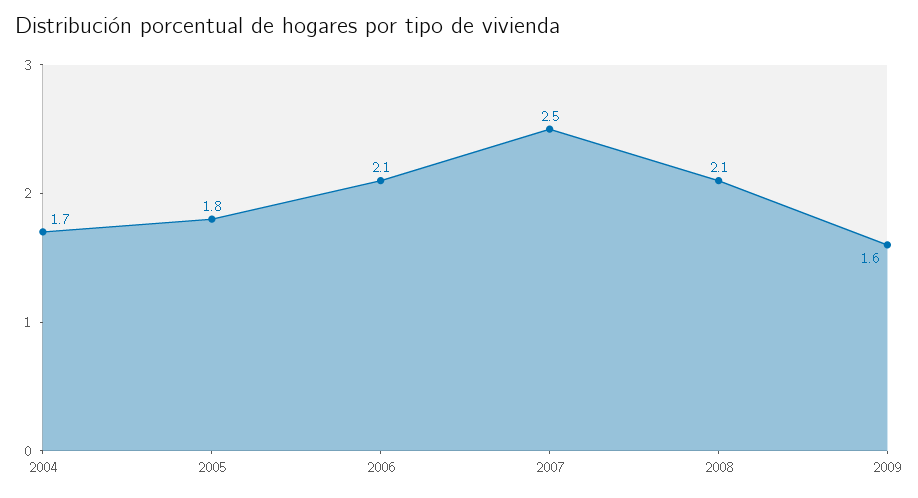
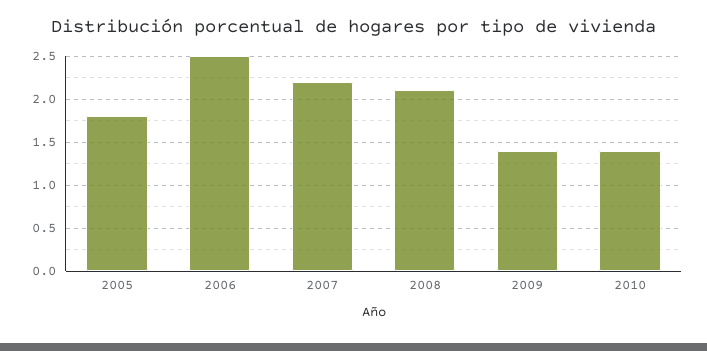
2004: 1.7 -> none
2006: 2.1 -> 2.5
2007: 2.5 -> 2.2
2009: 1.6 -> 1.4
2010: none -> 1.4

